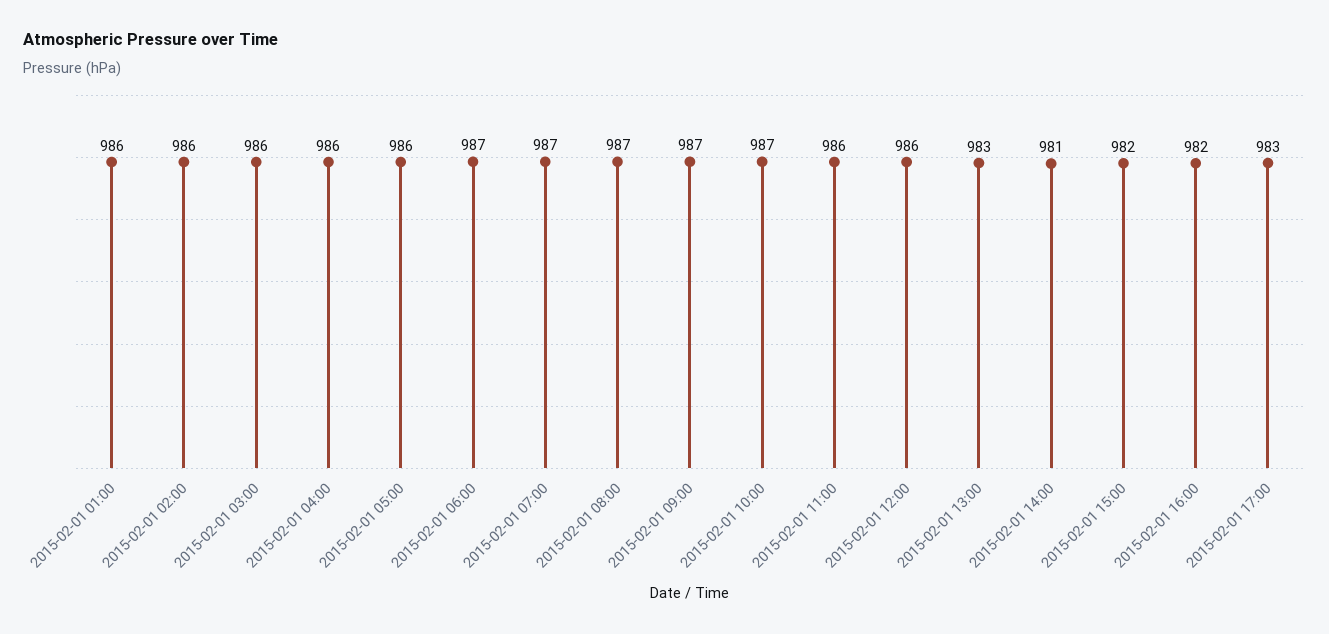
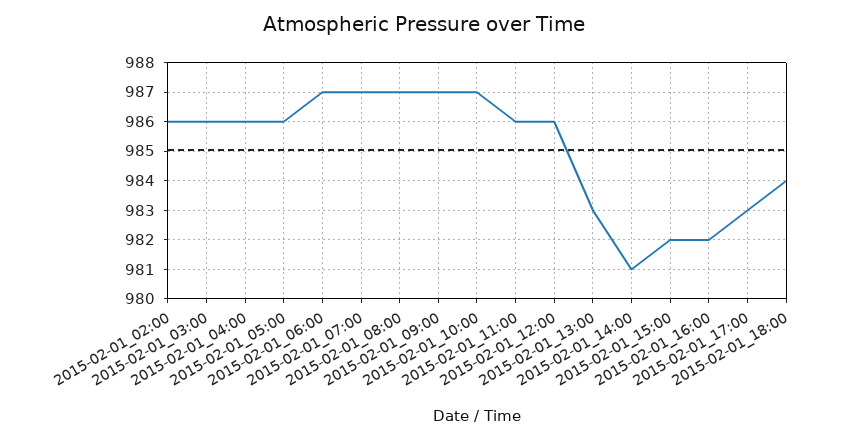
2015-02-01 01:00: 986 -> none
2015-02-01_18:00: none -> 984

